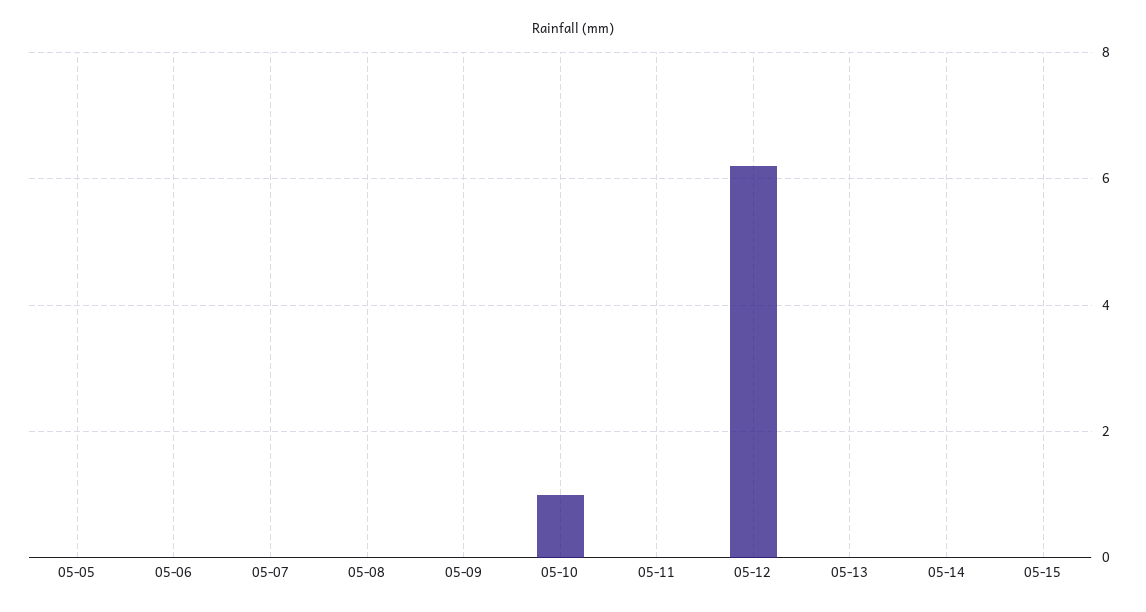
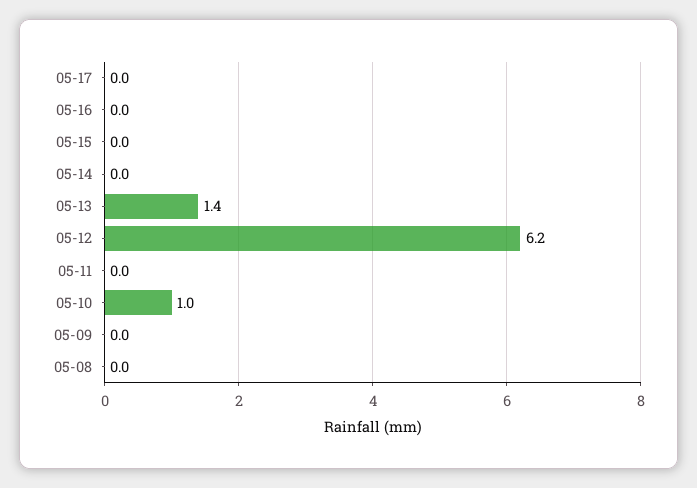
05-05: 0 -> none
05-06: 0 -> none
05-07: 0 -> none
05-13: 0 -> 1.4
05-17: none -> 0
05-16: none -> 0

